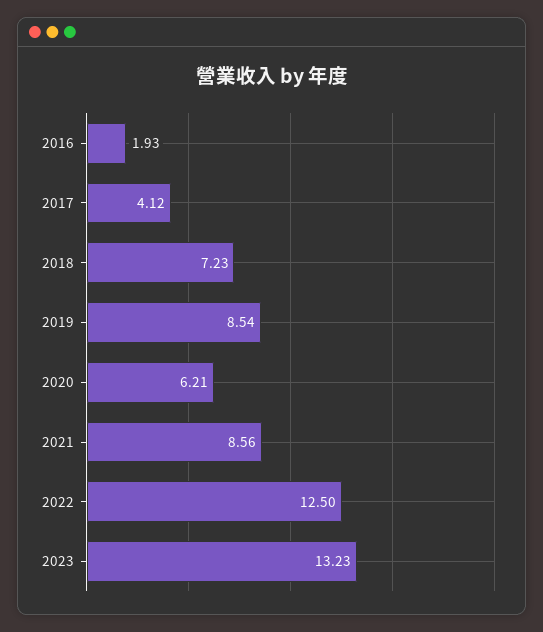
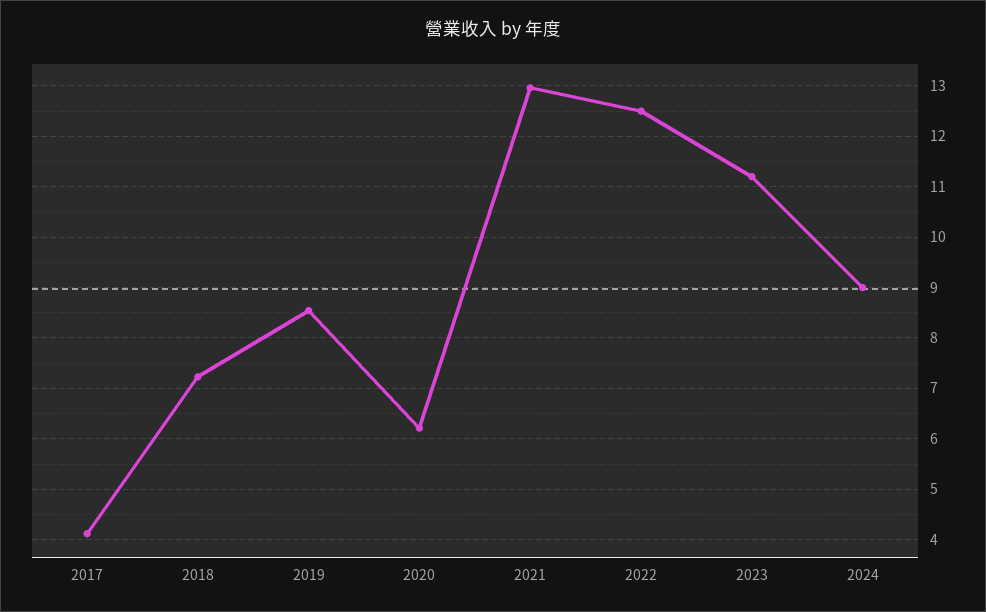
2016: 1.93 -> none
2021: 8.56 -> 13
2023: 13.23 -> 11.2
2024: none -> 9

